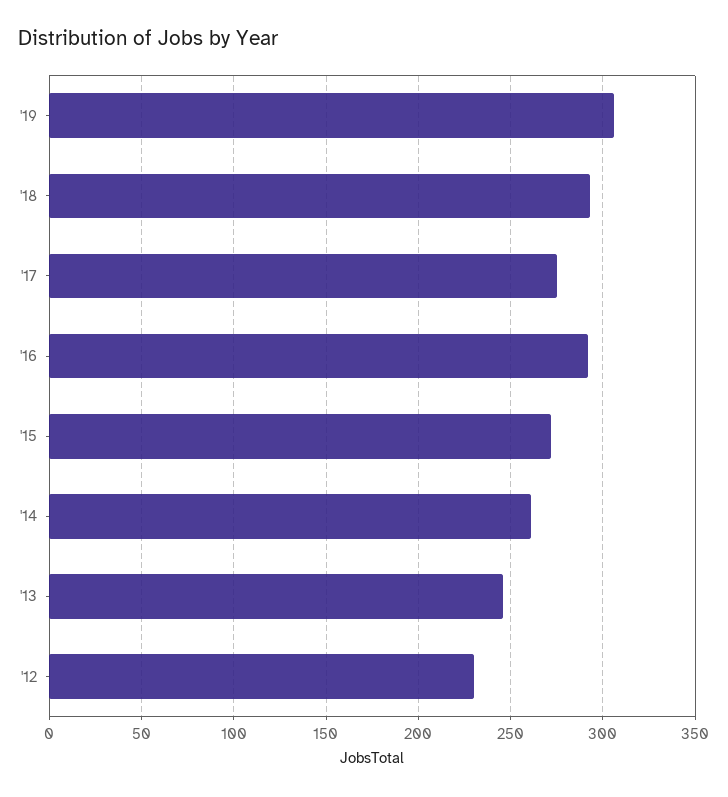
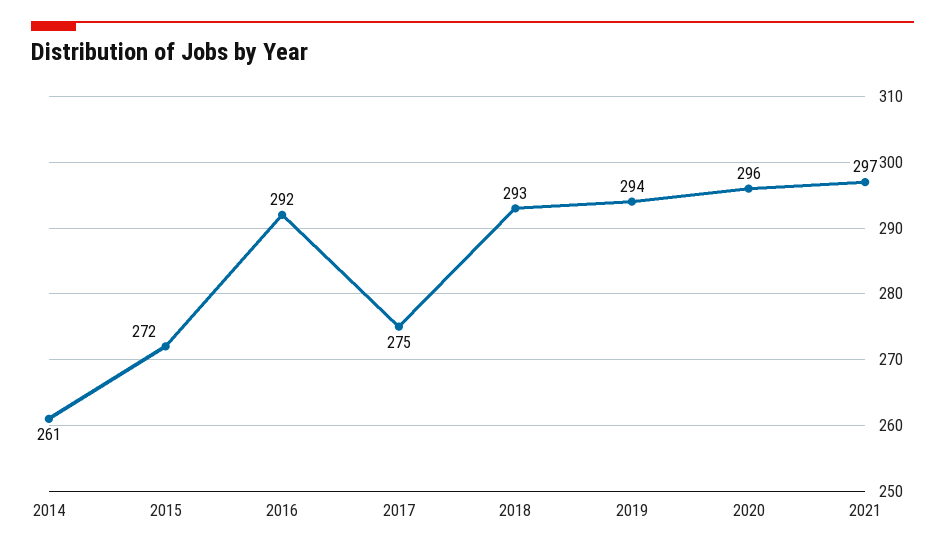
'19: 305 -> 294
'13: 245 -> none
'12: 230 -> none
2020: none -> 296
2021: none -> 297

